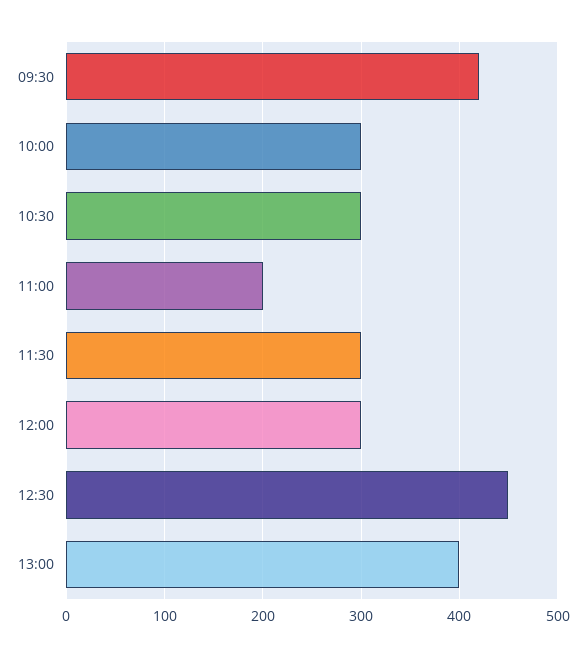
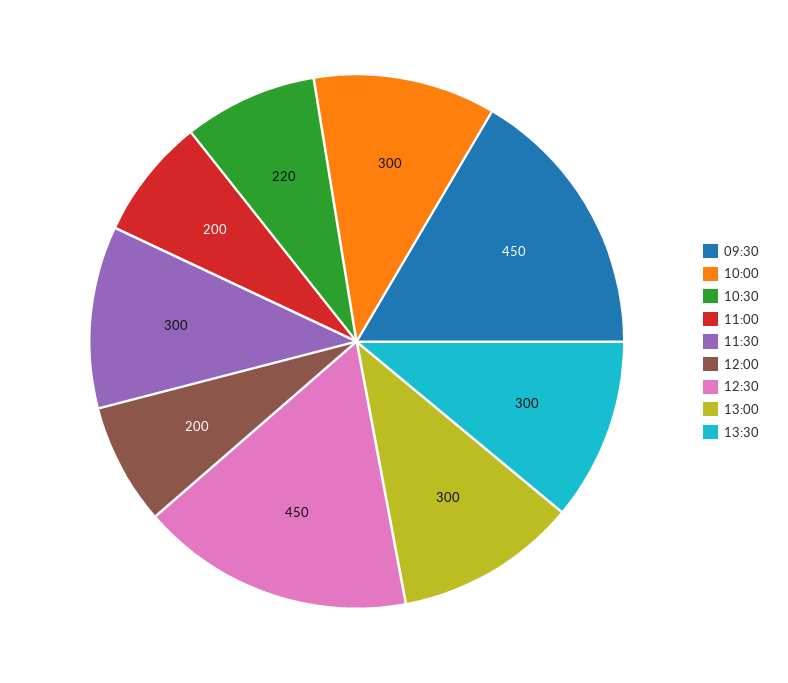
09:30: 420 -> 450
10:30: 300 -> 220
12:00: 300 -> 200
13:00: 400 -> 300
13:30: none -> 300

